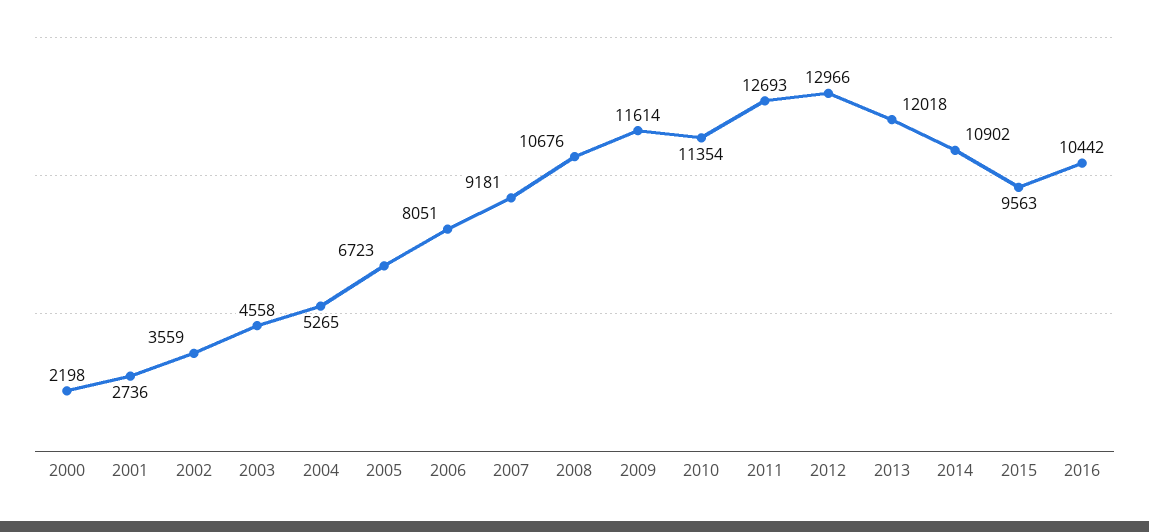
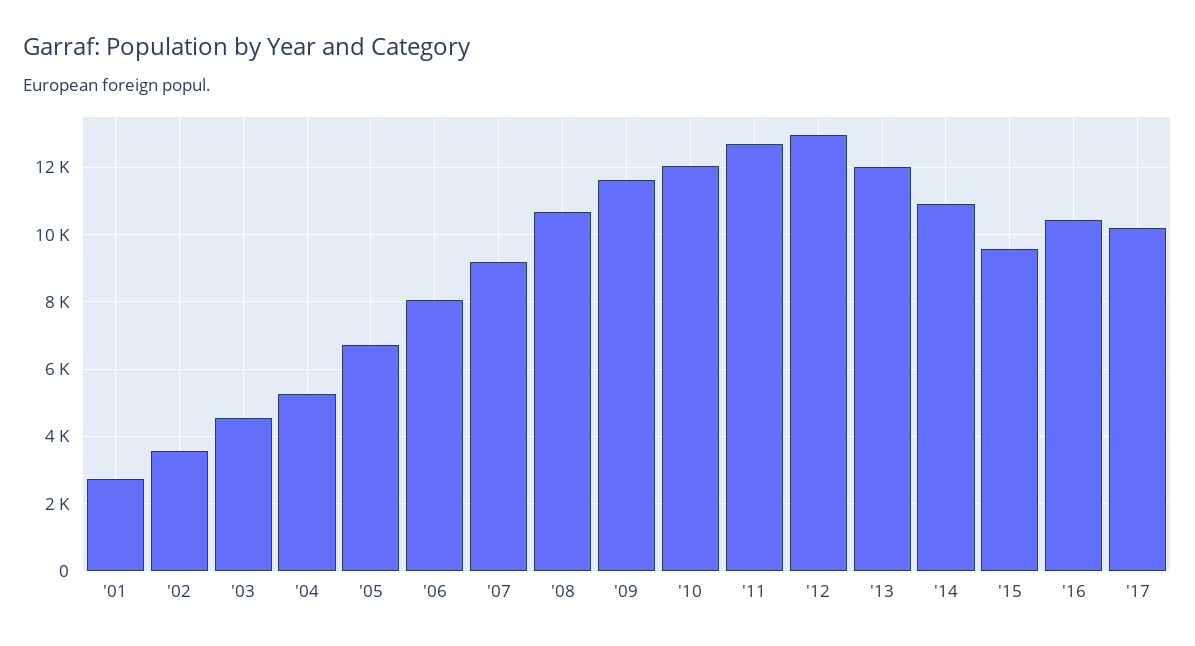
2000: 2198 -> none
2010: 11354 -> 12000
'17: none -> 10200

